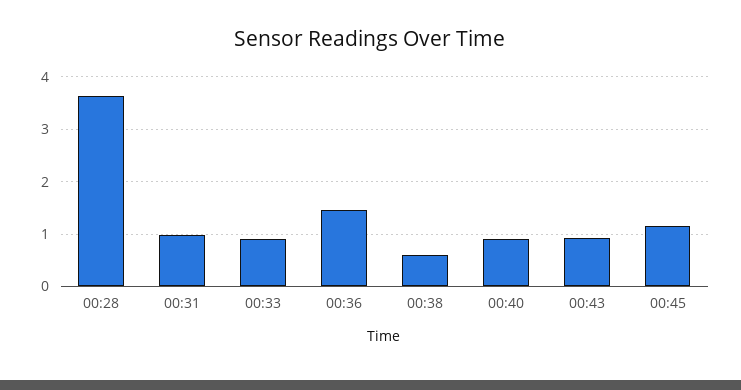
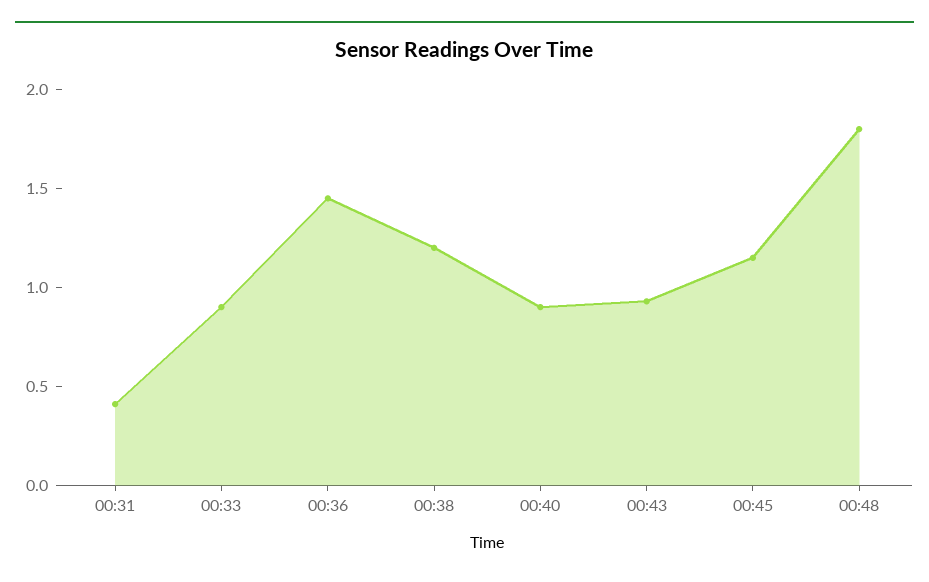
00:28: 3.6 -> none
00:31: 1 -> 0.4
00:38: 0.6 -> 1.2
00:48: none -> 1.8

